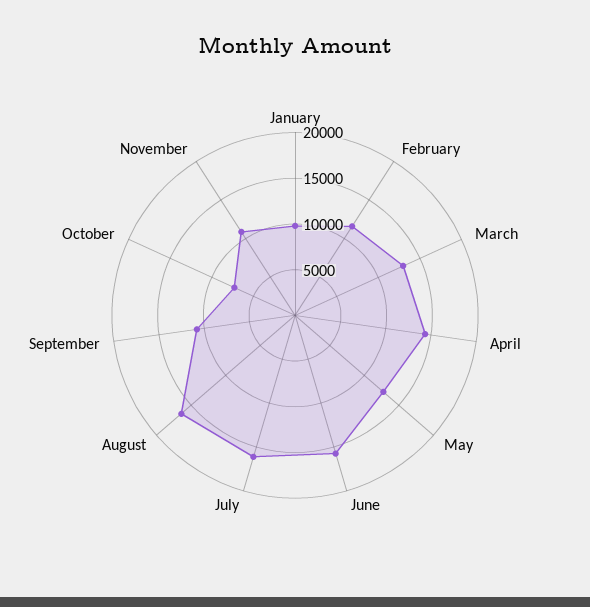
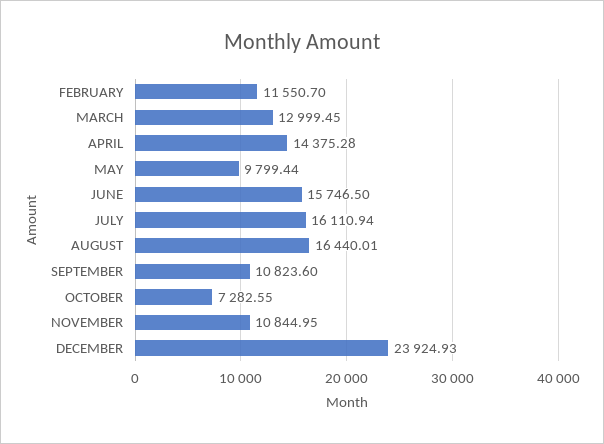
January: 10000 -> none
May: 13000 -> 9799.44
DECEMBER: none -> 23924.93

